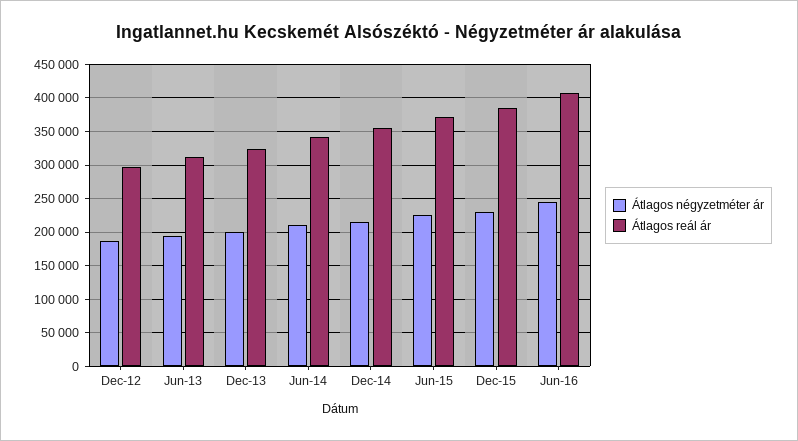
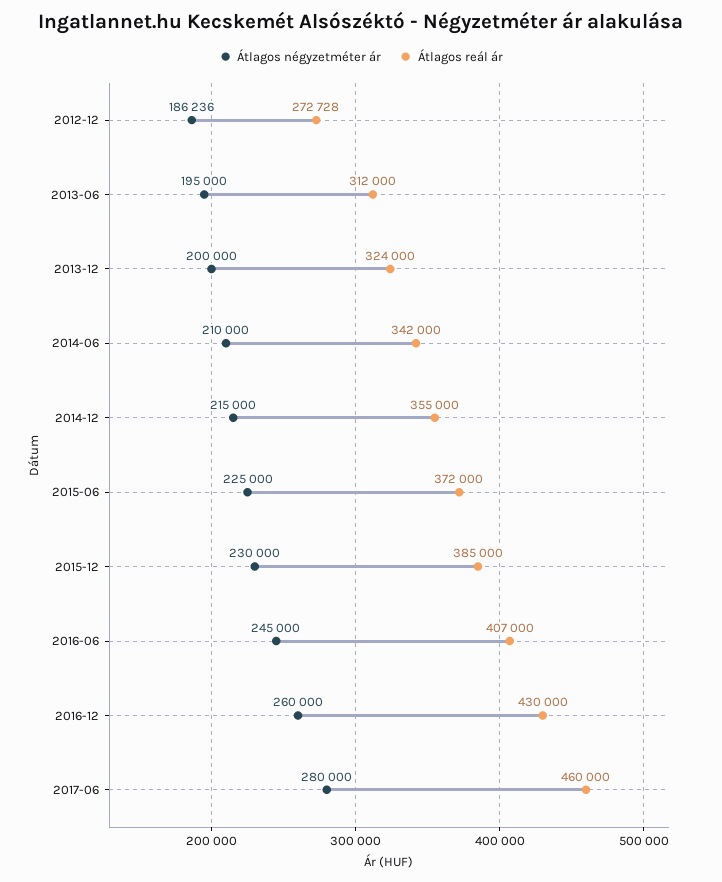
Átlagos reál ár, Dec-12: 300000 -> 272728
Átlagos négyzetméter ár, 2016-12: none -> 260000
Átlagos reál ár, 2016-12: none -> 430000
Átlagos négyzetméter ár, 2017-06: none -> 280000
Átlagos reál ár, 2017-06: none -> 460000

